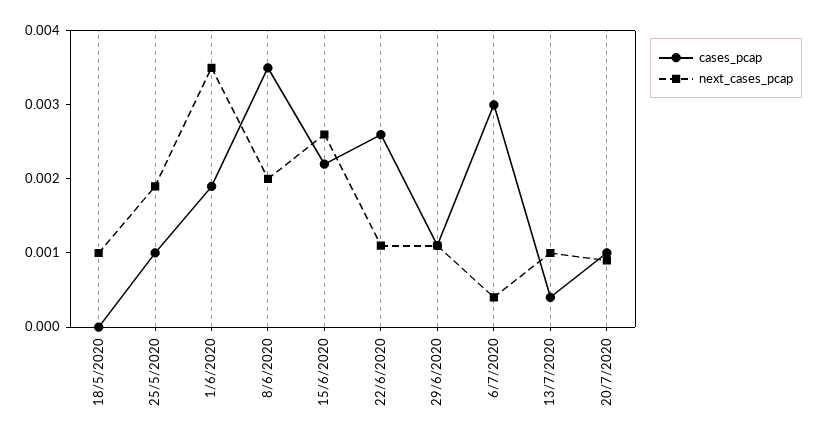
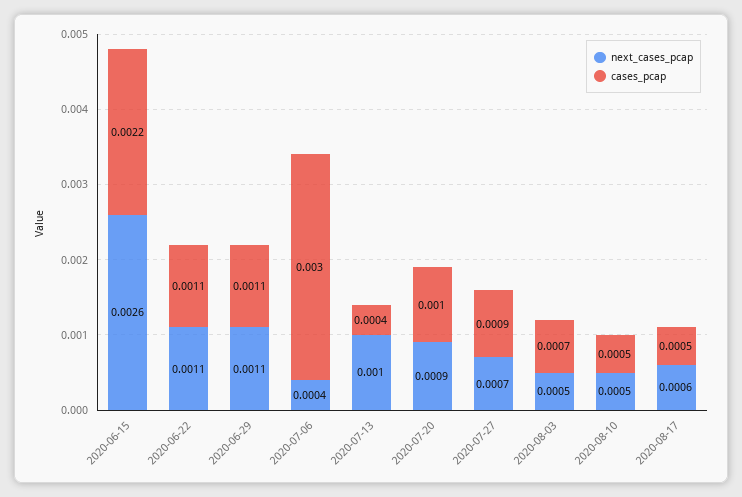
cases_pcap, 18/5/2020: 0 -> none
next_cases_pcap, 18/5/2020: 0.001 -> none
cases_pcap, 25/5/2020: 0.001 -> none
next_cases_pcap, 25/5/2020: 0.002 -> none
cases_pcap, 1/6/2020: 0.002 -> none
next_cases_pcap, 1/6/2020: 0.0035 -> none
cases_pcap, 8/6/2020: 0.0035 -> none
next_cases_pcap, 8/6/2020: 0.002 -> none
cases_pcap, 22/6/2020: 0.0025 -> 0.0011
next_cases_pcap, 2020-07-27: none -> 0.0007
cases_pcap, 2020-07-27: none -> 0.0009
next_cases_pcap, 2020-08-03: none -> 0.0005
cases_pcap, 2020-08-03: none -> 0.0007
next_cases_pcap, 2020-08-10: none -> 0.0005
cases_pcap, 2020-08-10: none -> 0.0005
next_cases_pcap, 2020-08-17: none -> 0.0006
cases_pcap, 2020-08-17: none -> 0.0005

